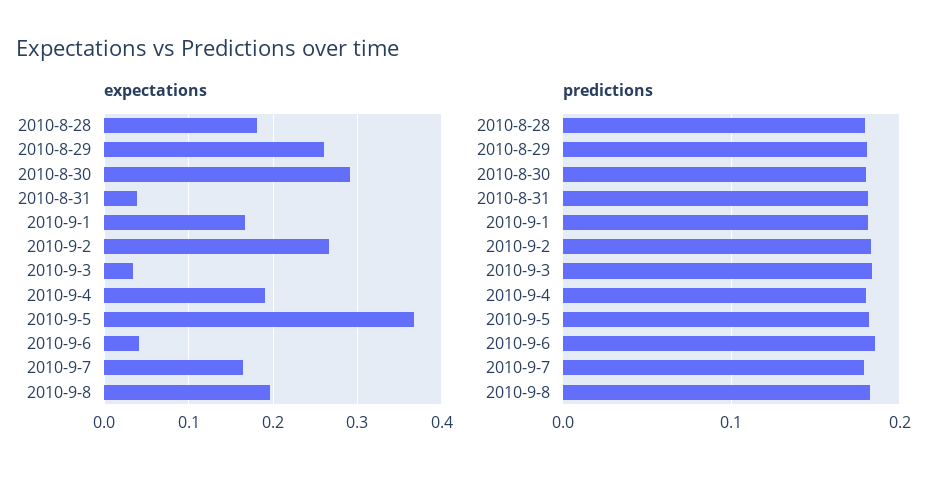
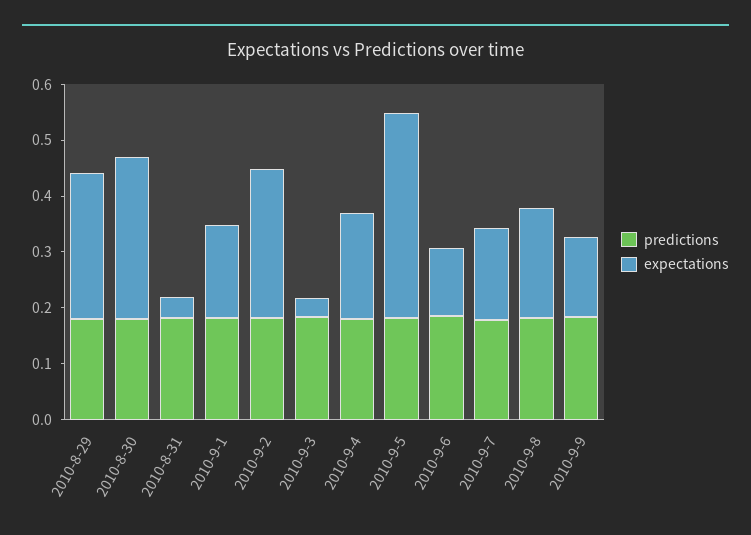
expectations, 2010-8-28: 0.18 -> none
expectations, 2010-9-6: 0.04 -> 0.12
predictions, 2010-8-28: 0.18 -> none
predictions, 2010-9-9: none -> 0.18
expectations, 2010-9-9: none -> 0.14

